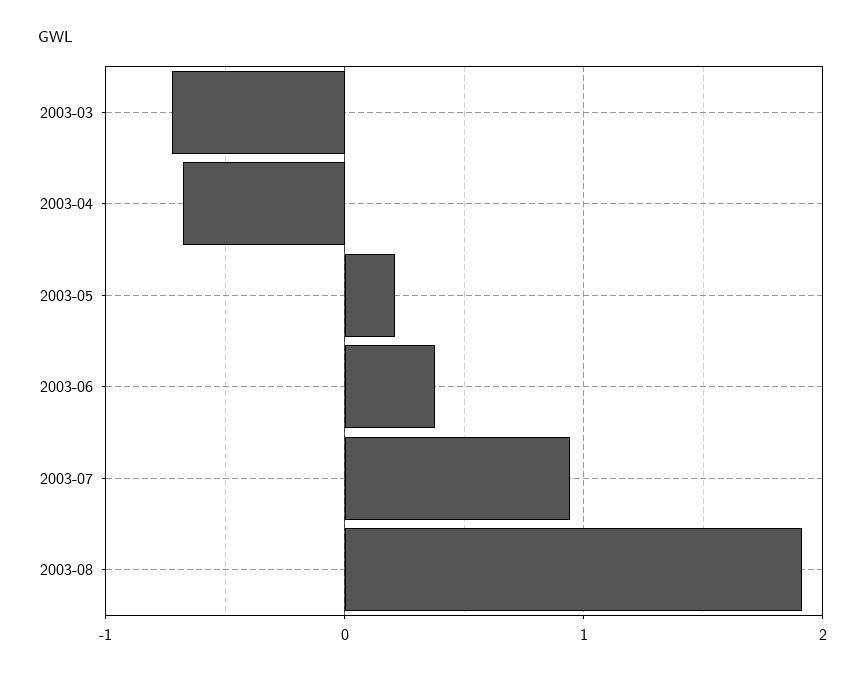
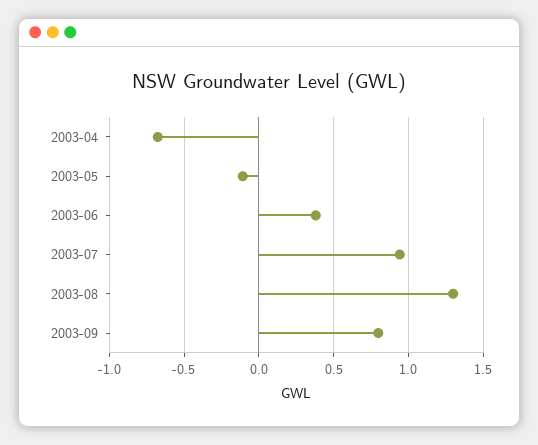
2003-03: -0.7 -> none
2003-05: 0.2 -> -0.1
2003-08: 1.9 -> 1.3
2003-09: none -> 0.8

